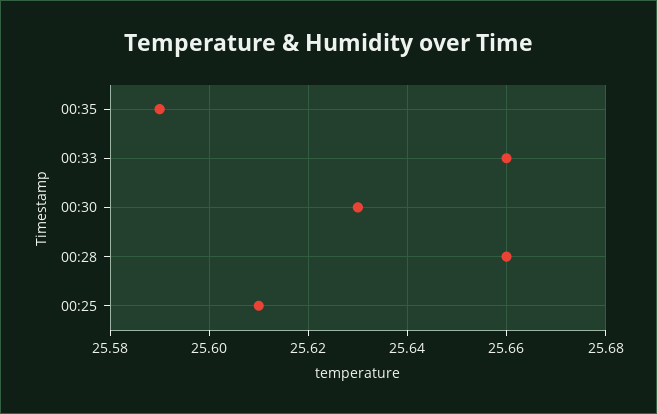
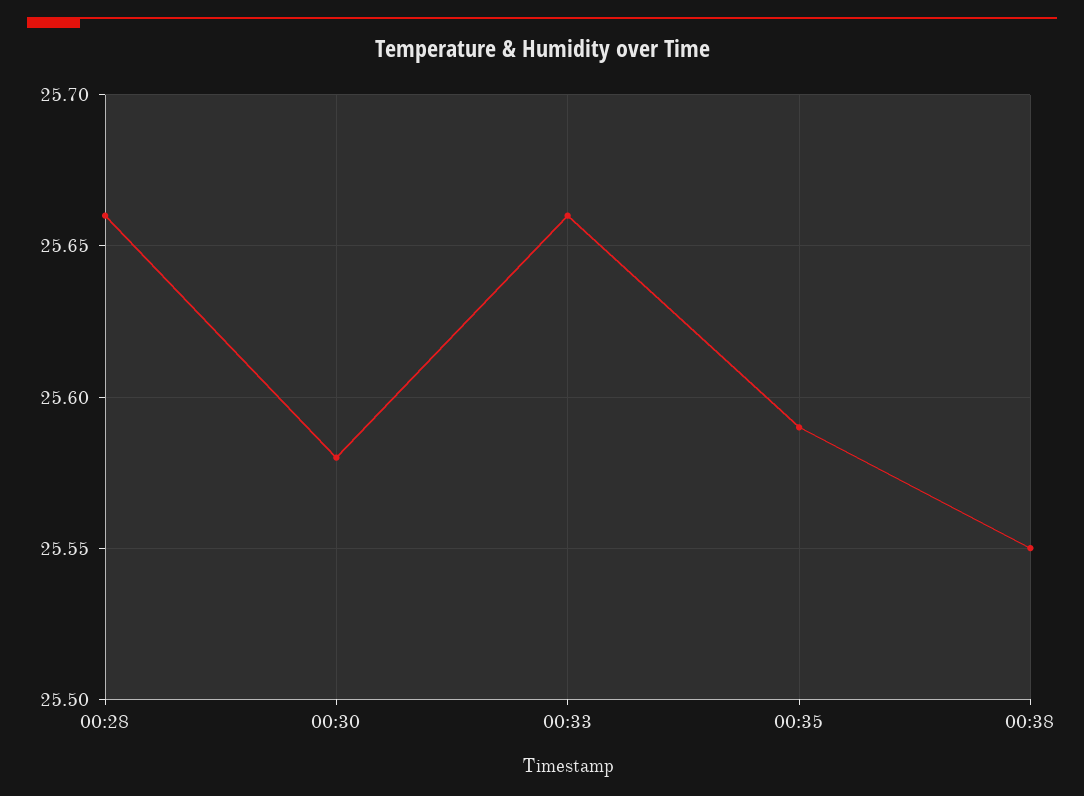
00:30: 25.63 -> 25.58
00:25: 25.61 -> none
00:38: none -> 25.55

